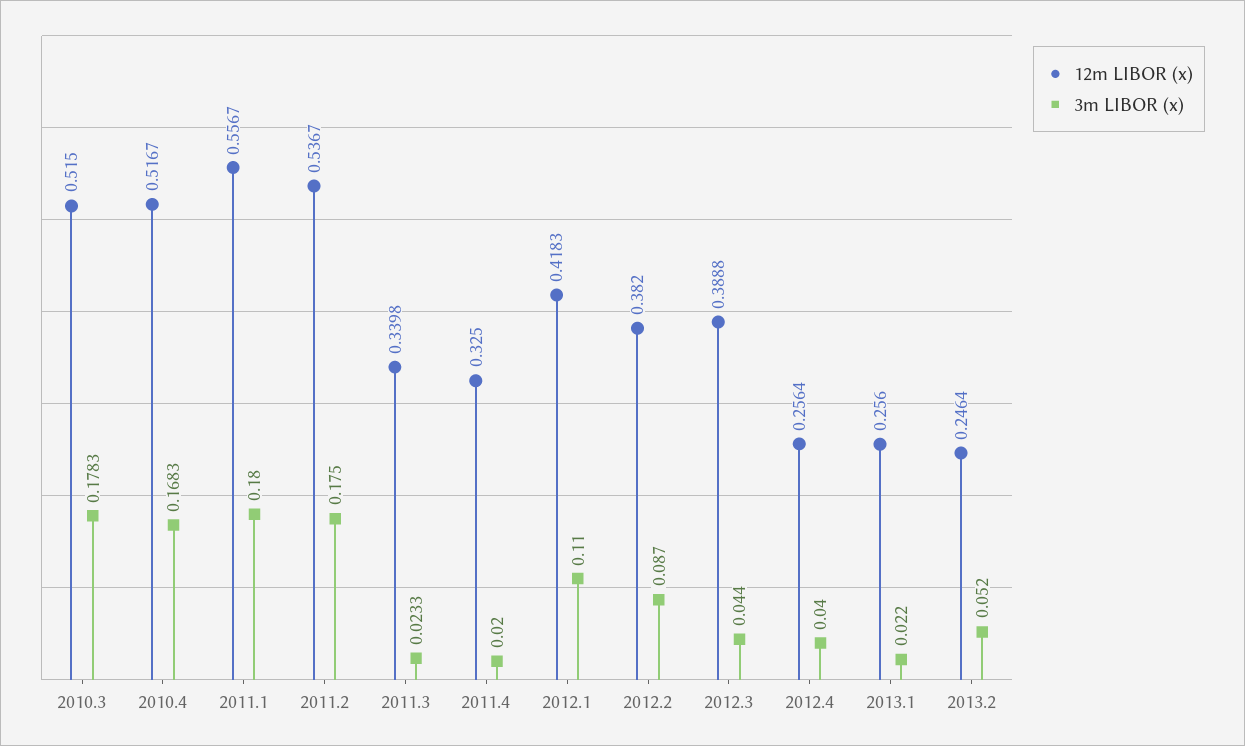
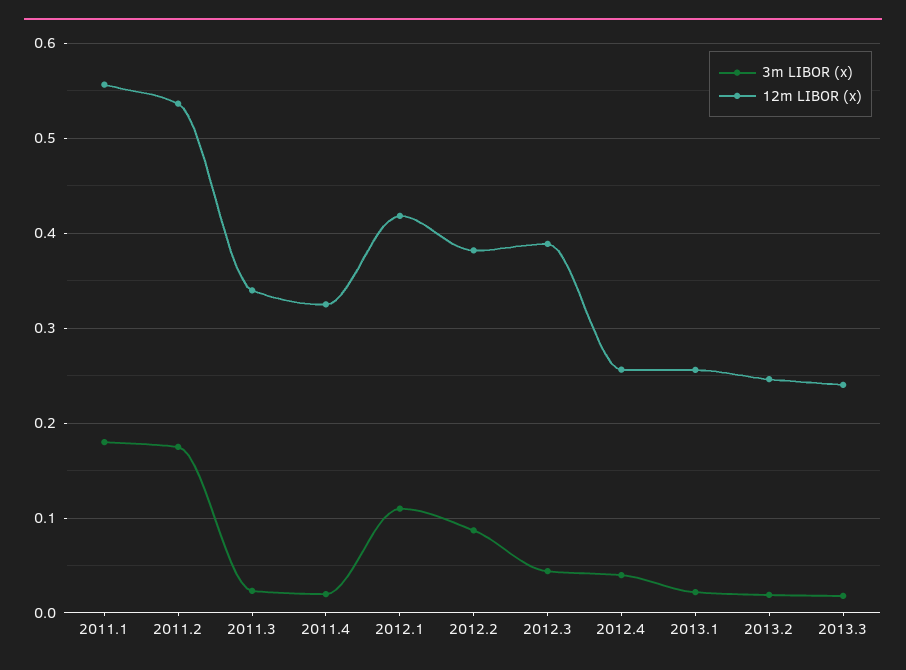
12m LIBOR (x), 2010.3: 0.515 -> none
3m LIBOR (x), 2010.3: 0.1783 -> none
12m LIBOR (x), 2010.4: 0.5167 -> none
3m LIBOR (x), 2010.4: 0.1683 -> none
3m LIBOR (x), 2013.2: 0.052 -> 0.02
3m LIBOR (x), 2013.3: none -> 0.02
12m LIBOR (x), 2013.3: none -> 0.24

